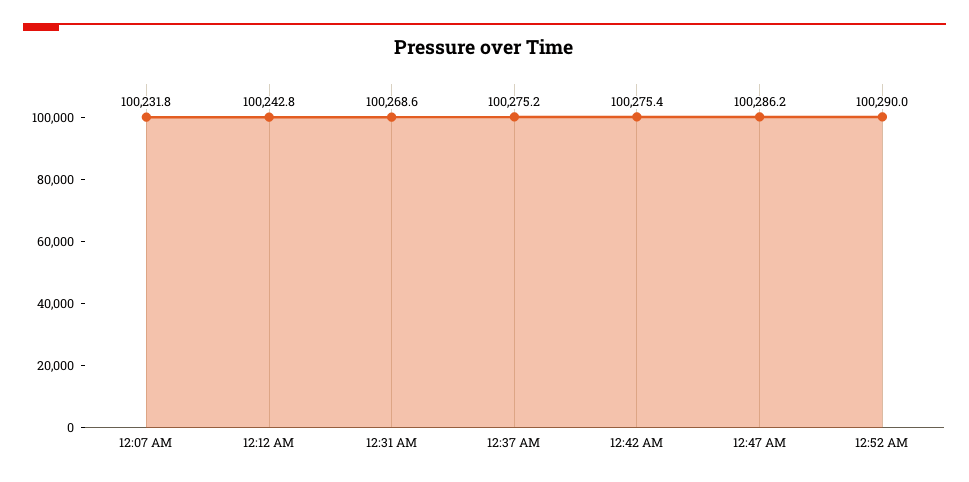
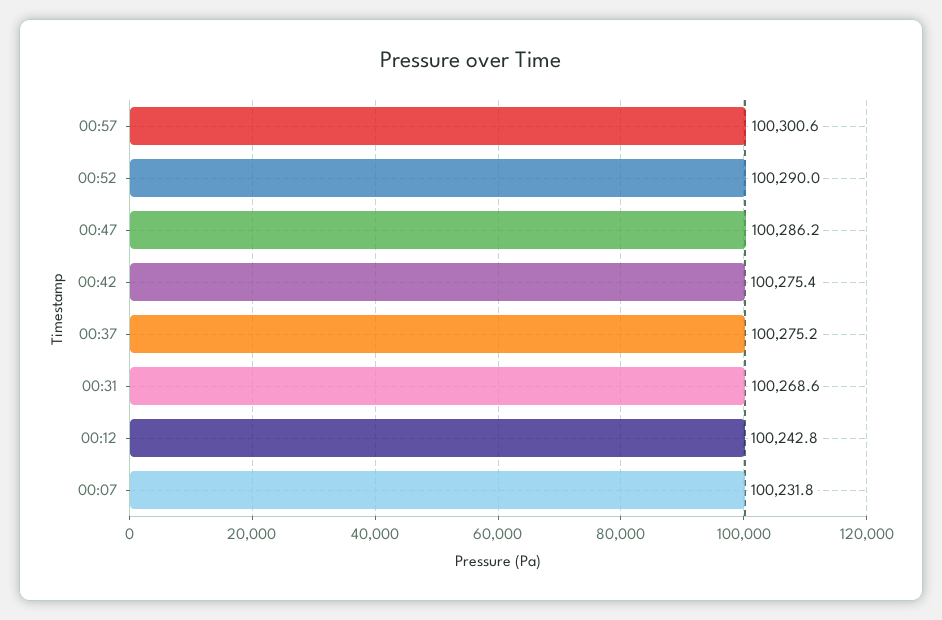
00:57: none -> 100300.6

